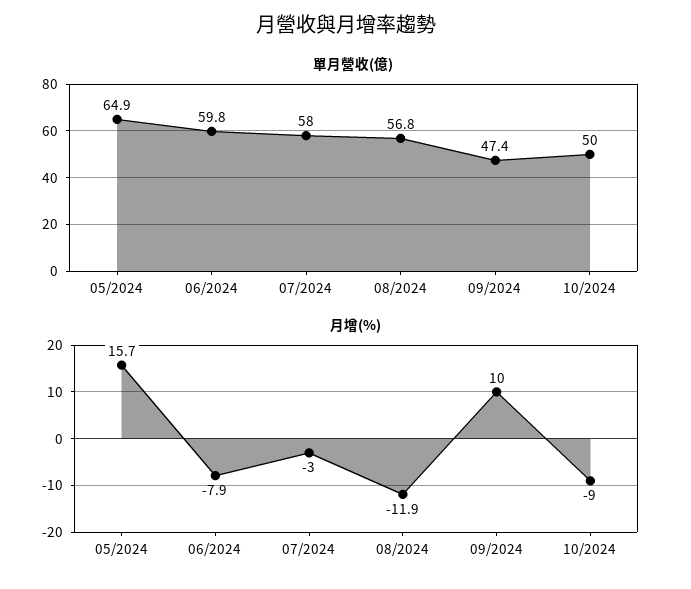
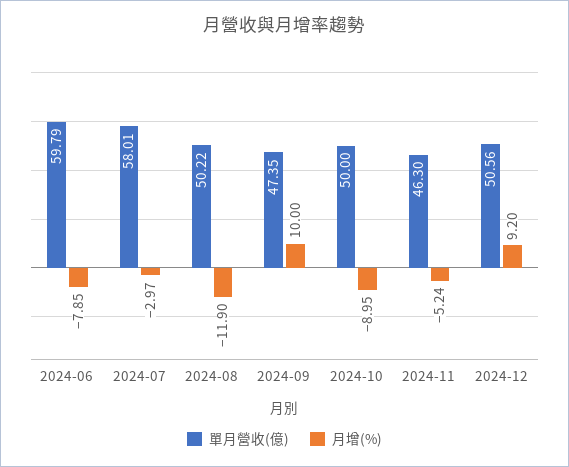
單月營收(億), 05/2024: 64.9 -> none
單月營收(億), 08/2024: 56.8 -> 50.22
月增(%), 05/2024: 15.7 -> none
單月營收(億), 2024-11: none -> 46.3
月增(%), 2024-11: none -> -5.24
單月營收(億), 2024-12: none -> 50.56
月增(%), 2024-12: none -> 9.2

